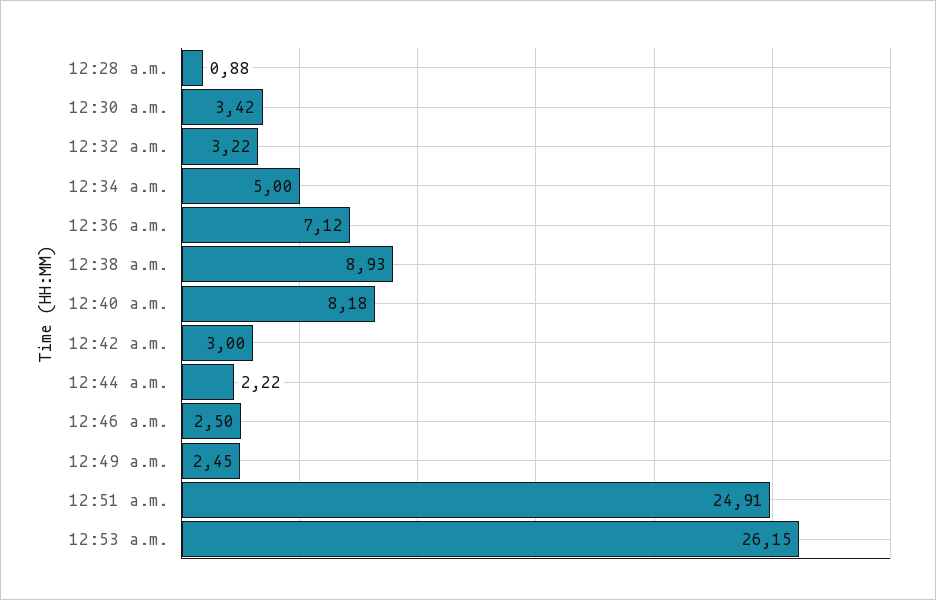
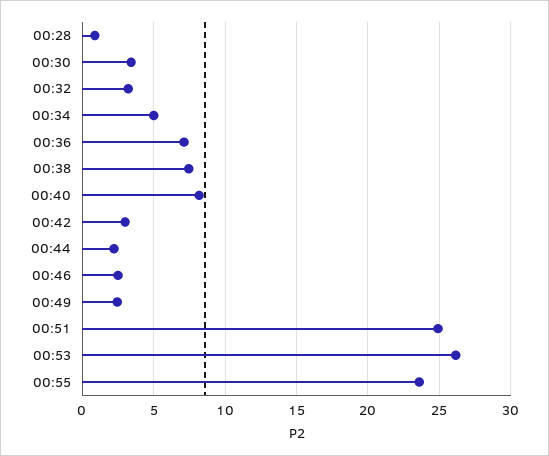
12:38 a.m.: 8.93 -> 7.5
00:55: none -> 23.5

